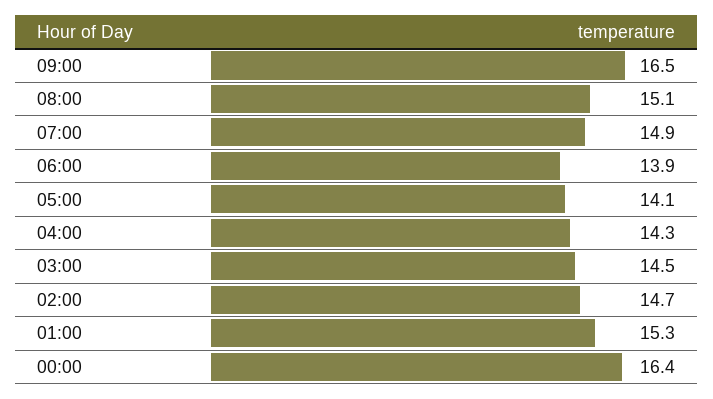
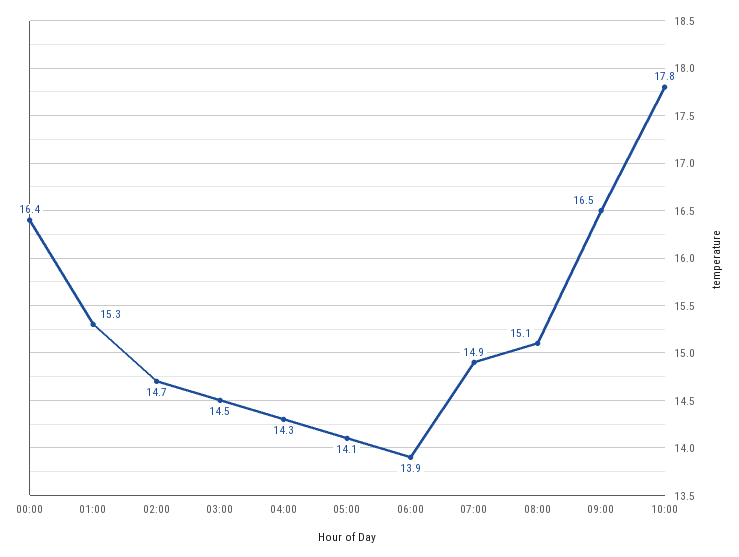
10:00: none -> 17.8

